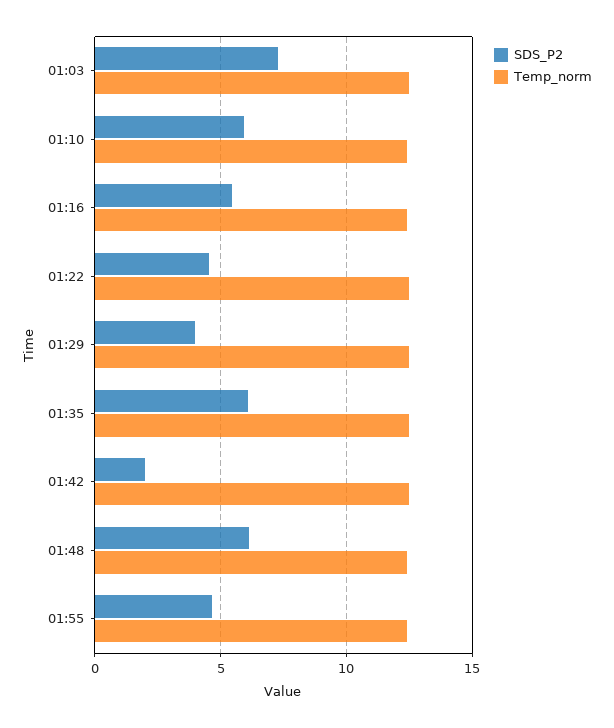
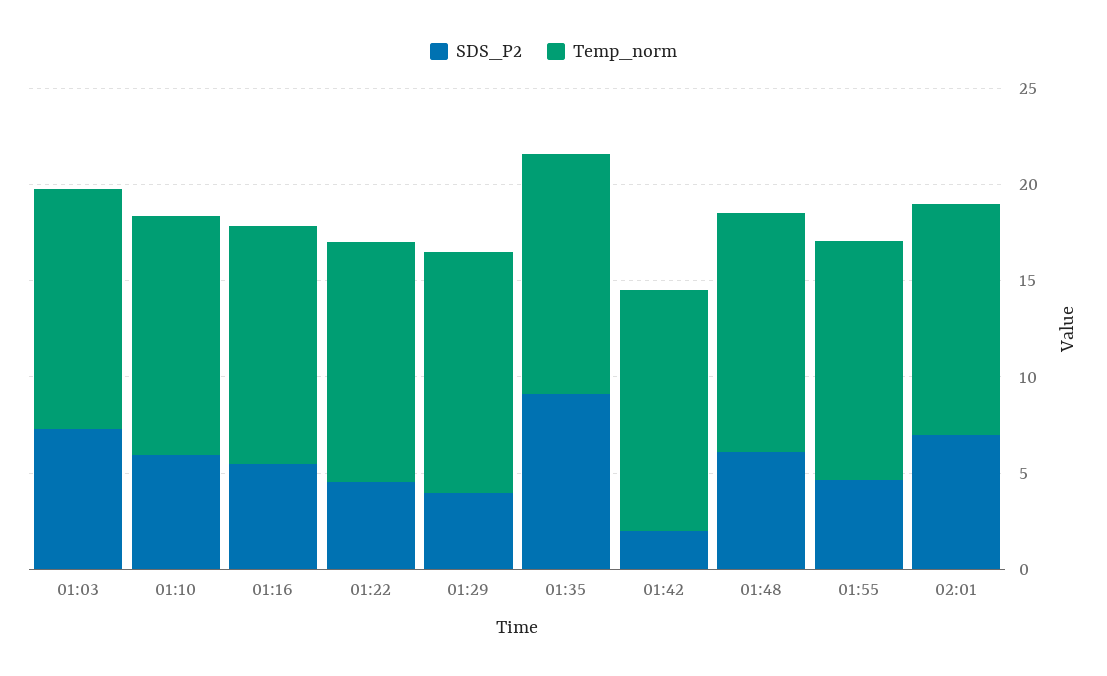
SDS_P2, 01:35: 6 -> 9
SDS_P2, 02:01: none -> 7
Temp_norm, 02:01: none -> 12

